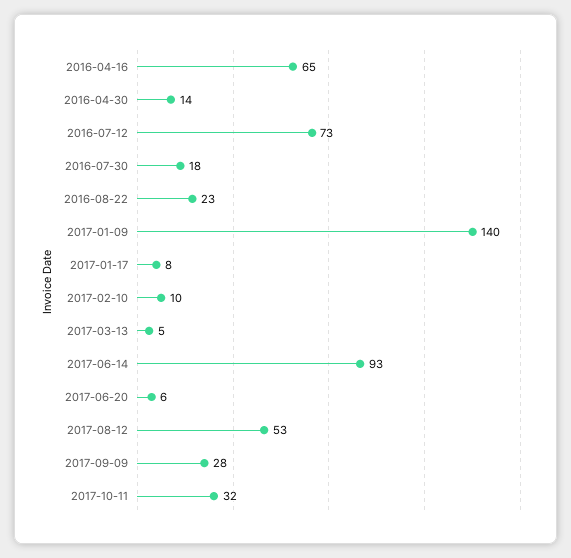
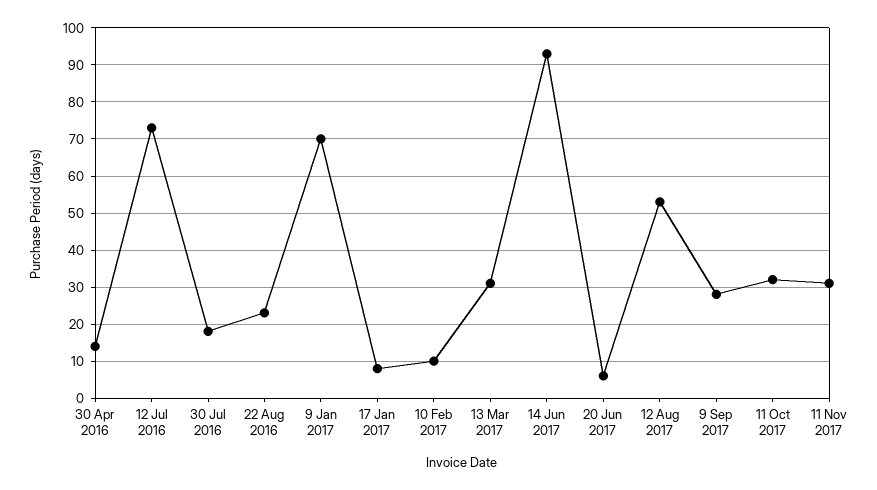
2016-04-16: 65 -> none
2017-01-09: 140 -> 70
2017-03-13: 5 -> 30
11 Nov 2017: none -> 30

